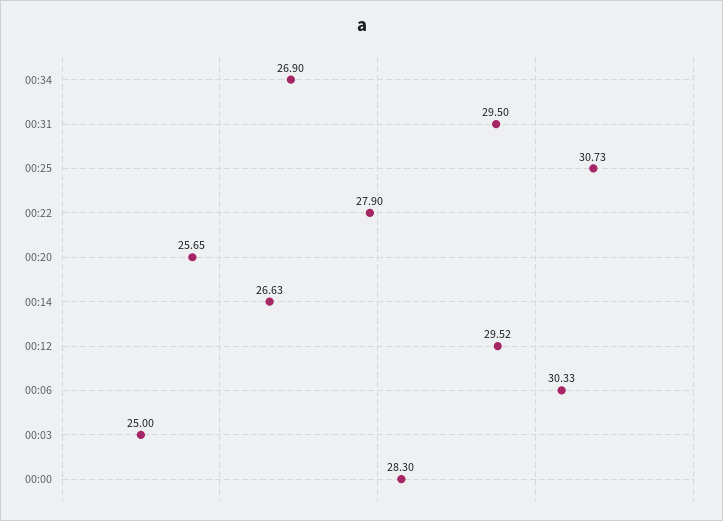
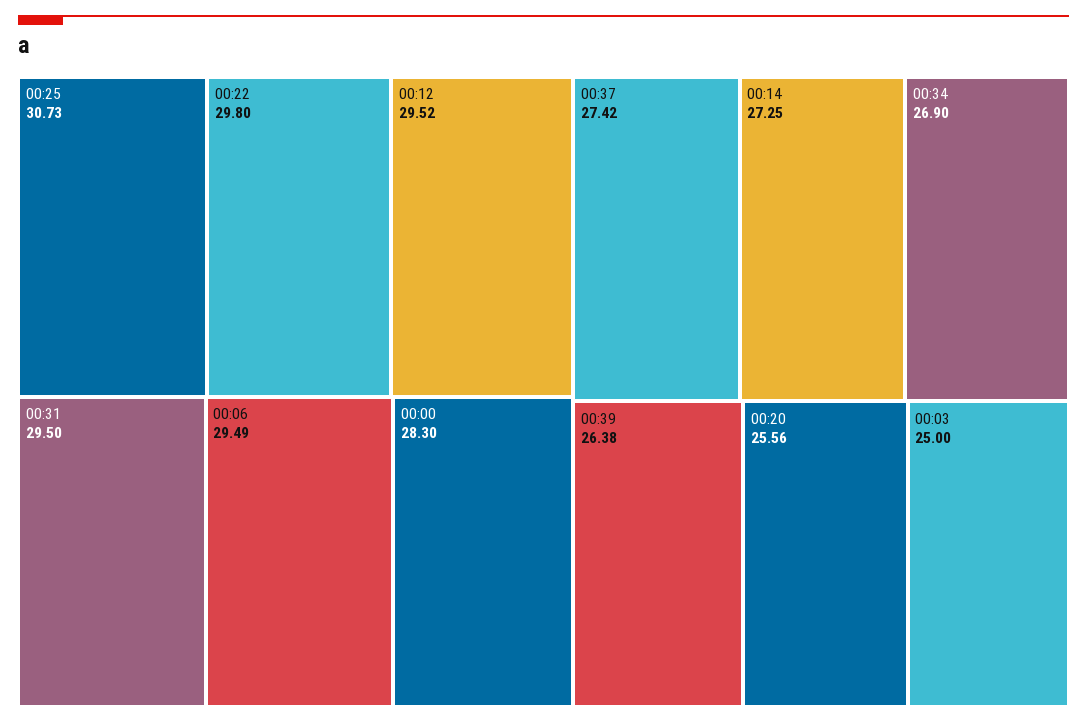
00:22: 27.9 -> 29.8
00:20: 25.65 -> 25.56
00:14: 26.63 -> 27.25
00:06: 30.33 -> 29.49
00:37: none -> 27.42
00:39: none -> 26.38

